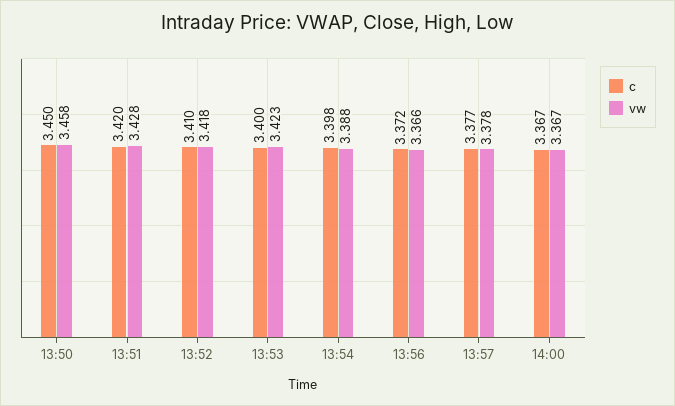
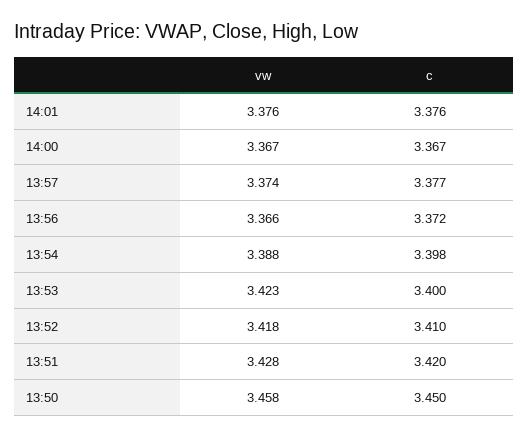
vw, 13:57: 3.378 -> 3.374
vw, 14:01: none -> 3.376
c, 14:01: none -> 3.376

